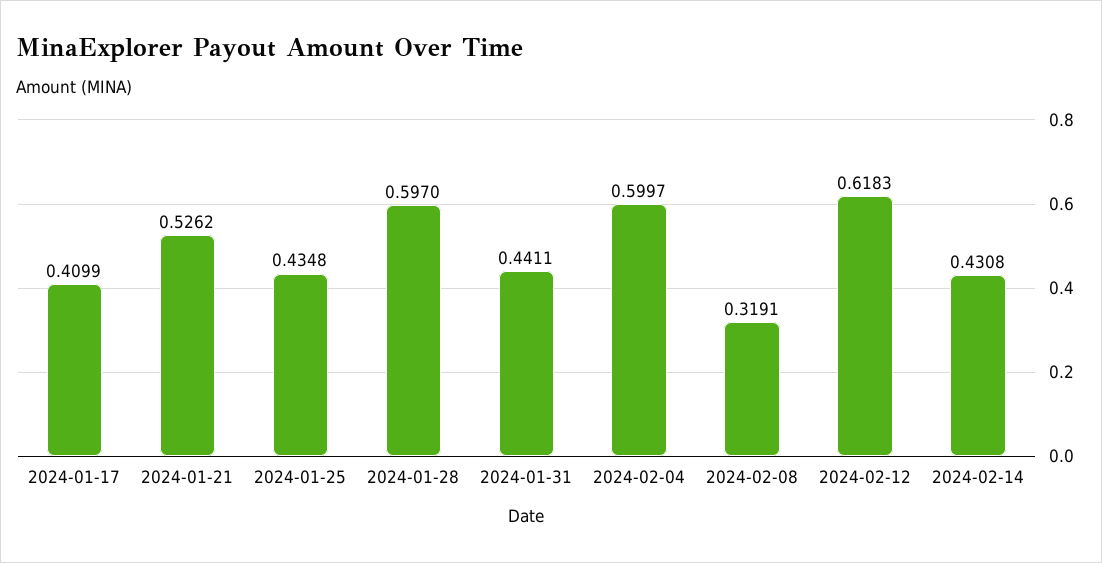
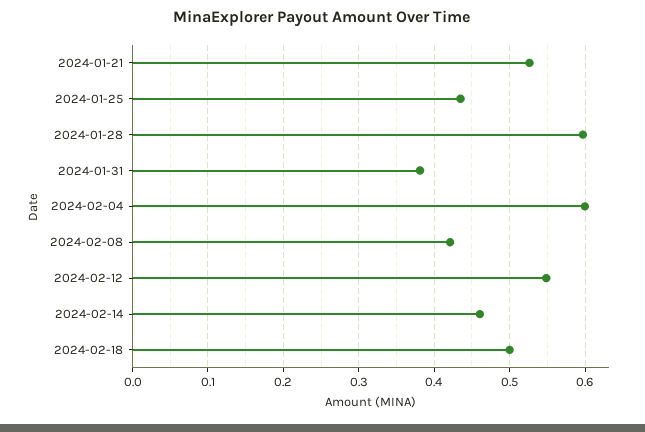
2024-01-17: 0.4099 -> none
2024-01-31: 0.4411 -> 0.38
2024-02-08: 0.3191 -> 0.42
2024-02-12: 0.6183 -> 0.55
2024-02-14: 0.4308 -> 0.46
2024-02-18: none -> 0.5

